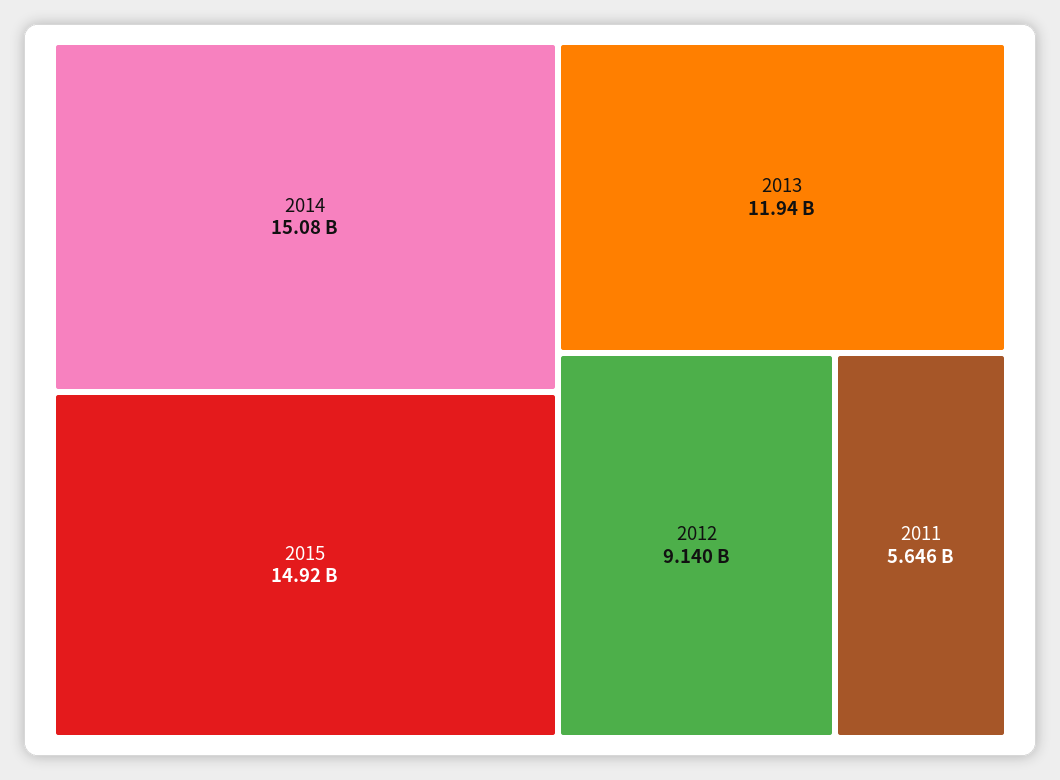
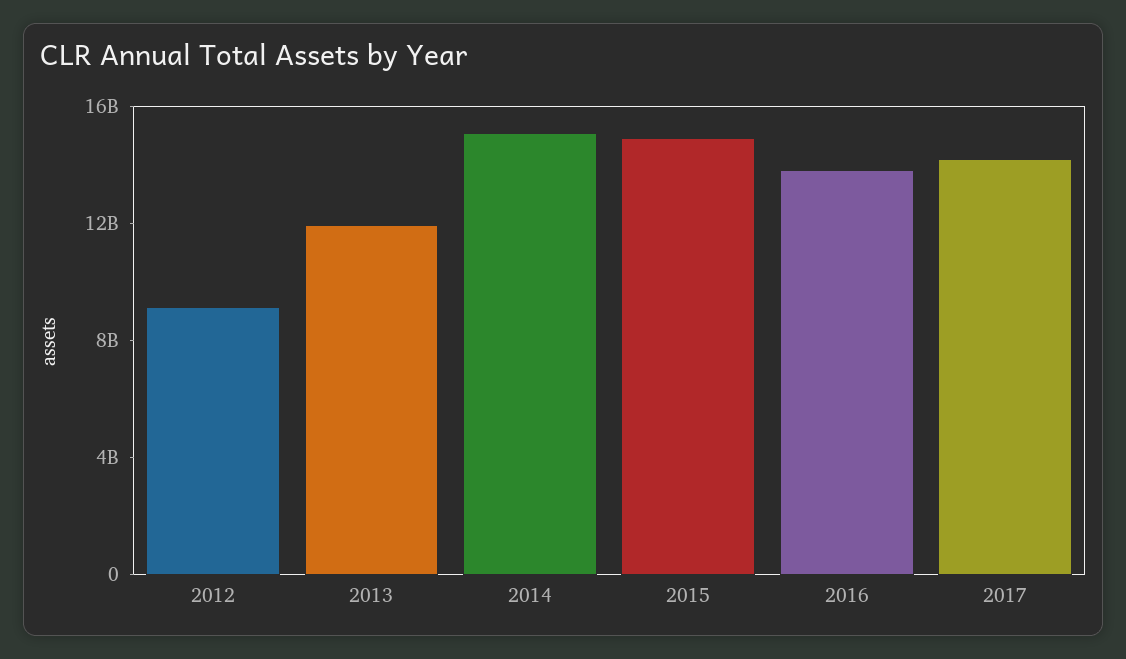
2011: 5646000000 -> none
2016: none -> 14000000000
2017: none -> 14000000000

